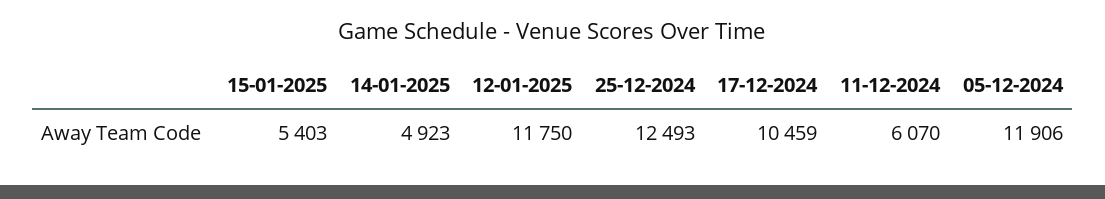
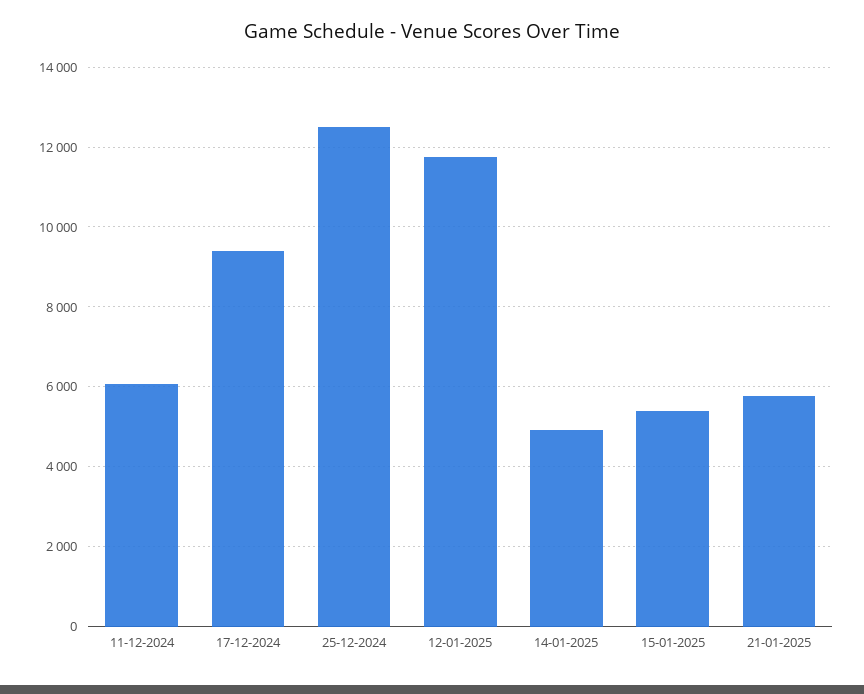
17-12-2024: 10459 -> 9400
05-12-2024: 11906 -> none
21-01-2025: none -> 5800

